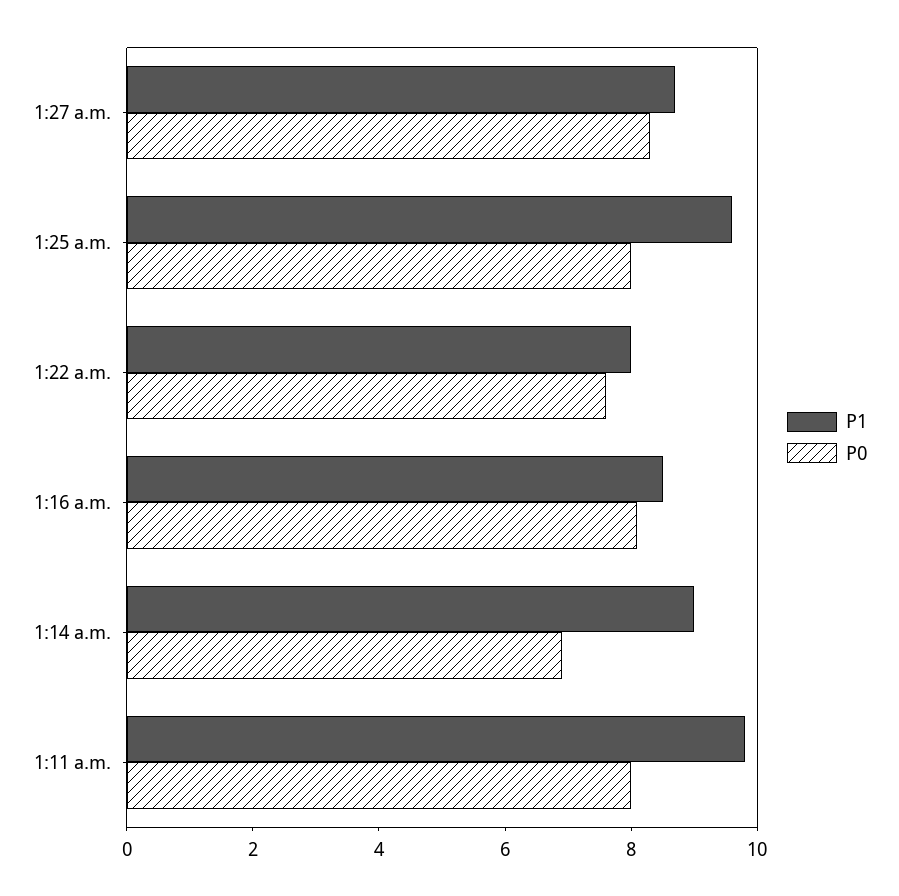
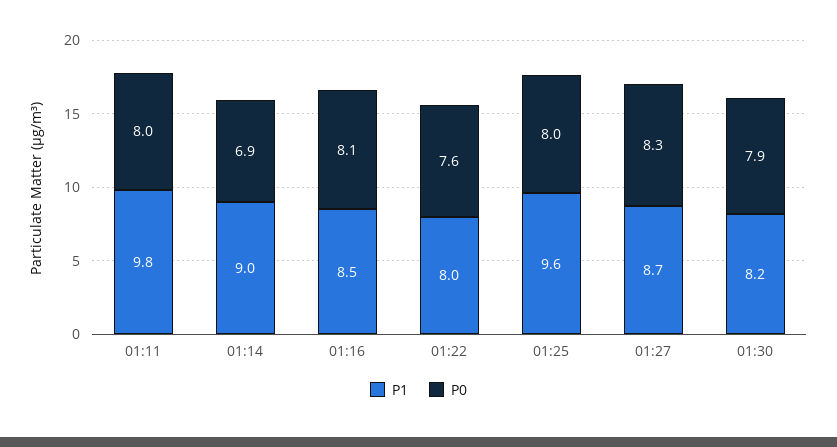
P1, 01:30: none -> 8.2
P0, 01:30: none -> 7.9

